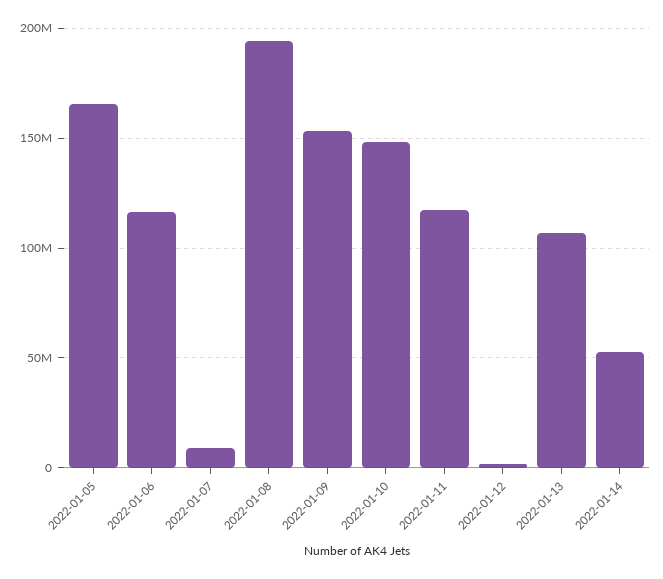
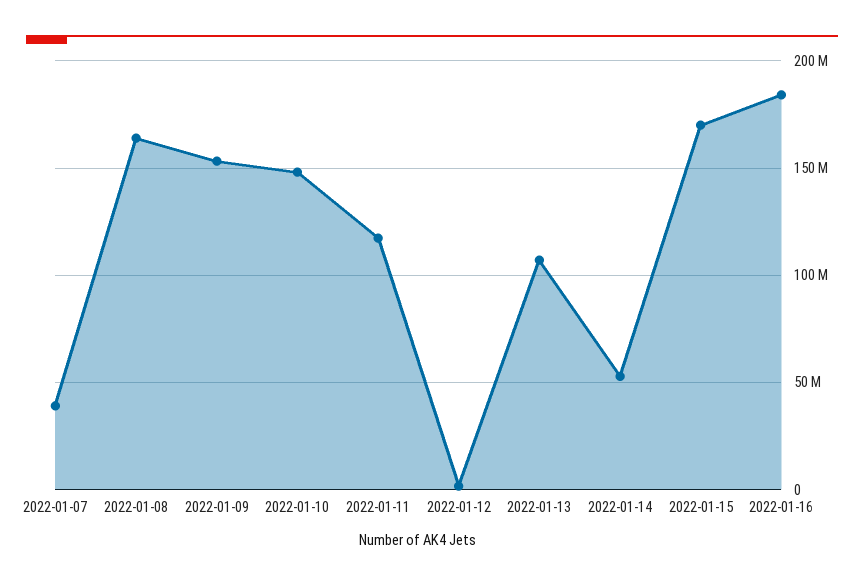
2022-01-05: 165000000 -> none
2022-01-06: 115000000 -> none
2022-01-07: 10000000 -> 40000000
2022-01-08: 195000000 -> 165000000
2022-01-15: none -> 170000000
2022-01-16: none -> 185000000

